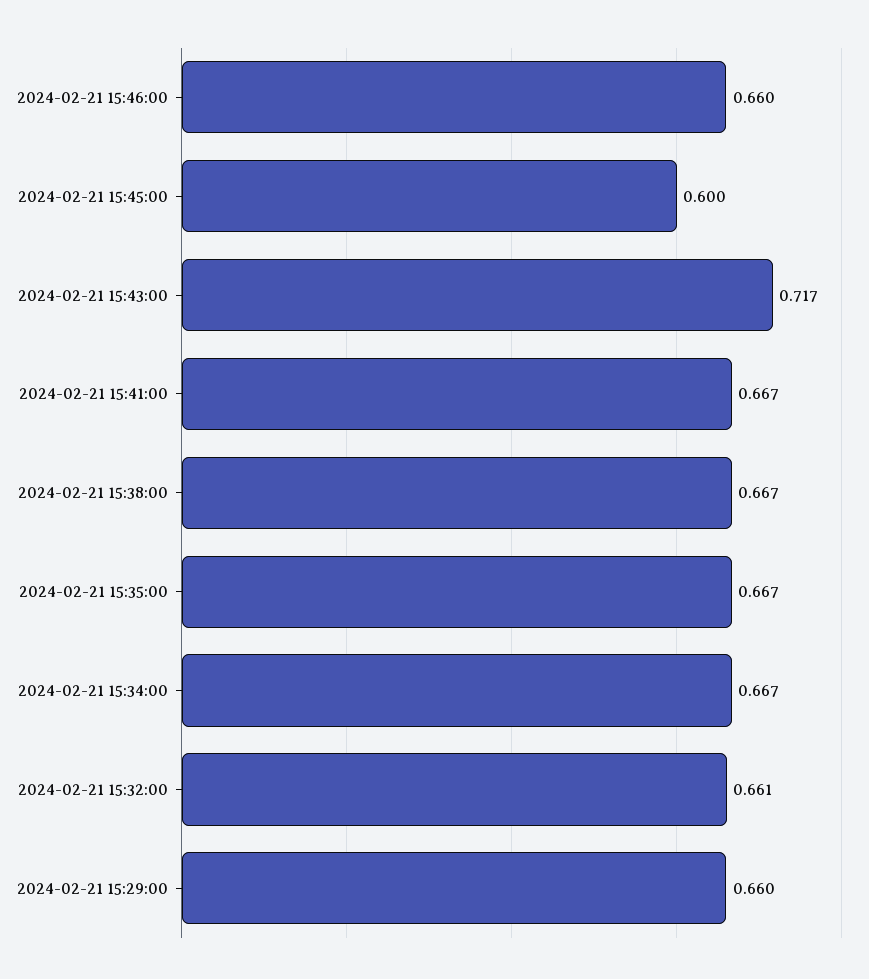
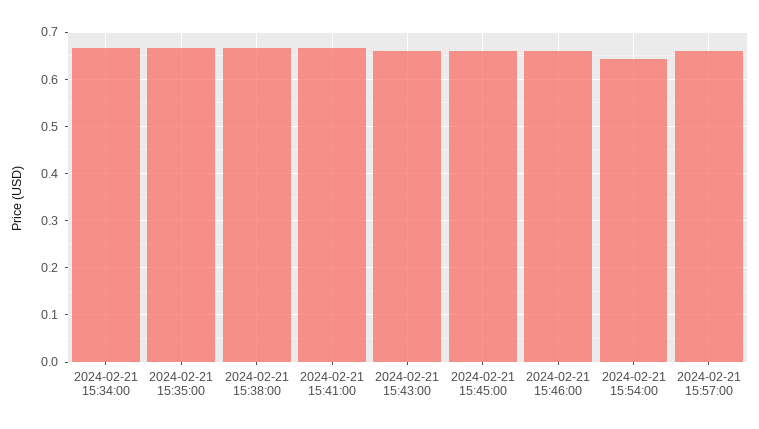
2024-02-21 15:45:00: 0.6 -> 0.66
2024-02-21 15:43:00: 0.717 -> 0.66
2024-02-21 15:32:00: 0.661 -> none
2024-02-21 15:29:00: 0.66 -> none
2024-02-21 15:54:00: none -> 0.64
2024-02-21 15:57:00: none -> 0.66

